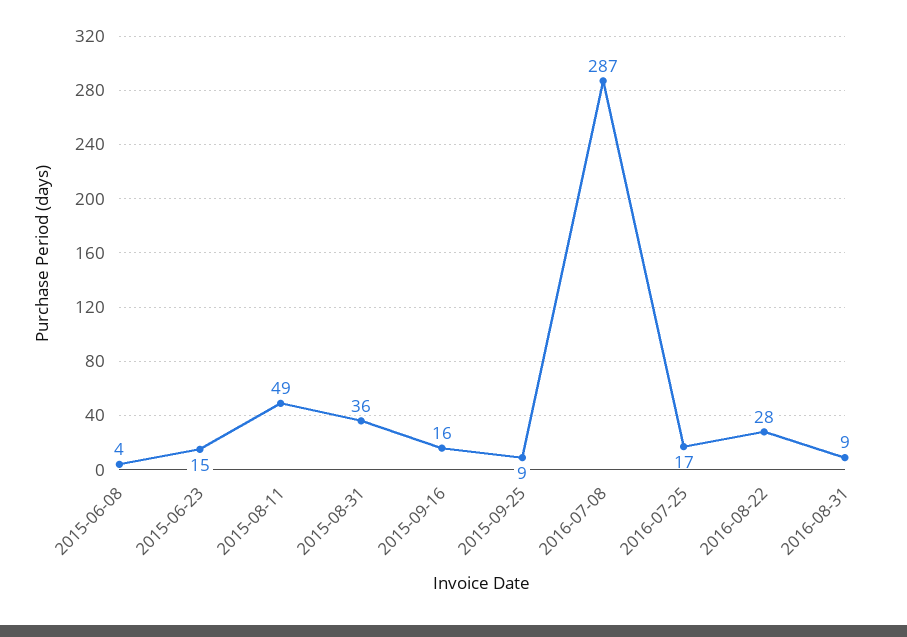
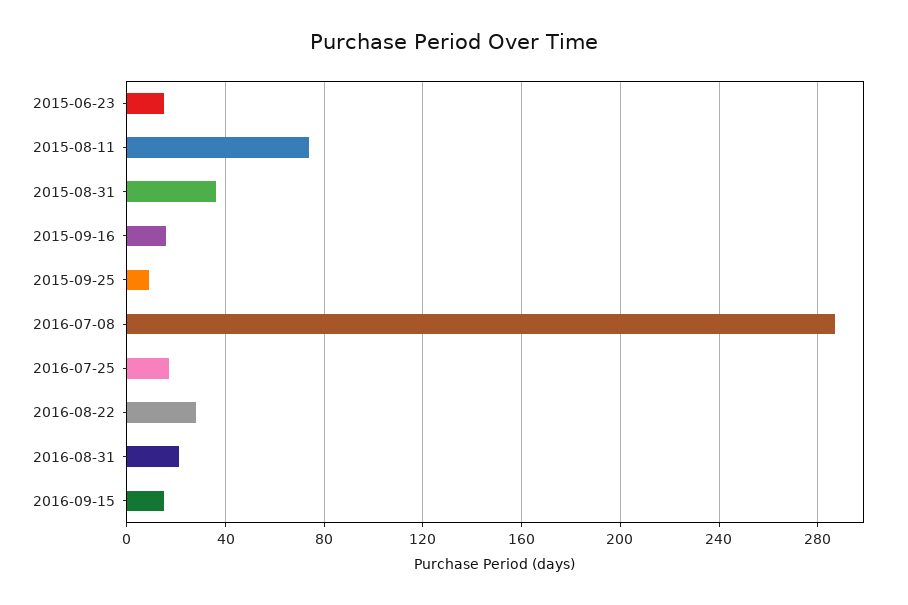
2015-06-08: 4 -> none
2015-08-11: 49 -> 75
2016-08-31: 9 -> 20
2016-09-15: none -> 15

